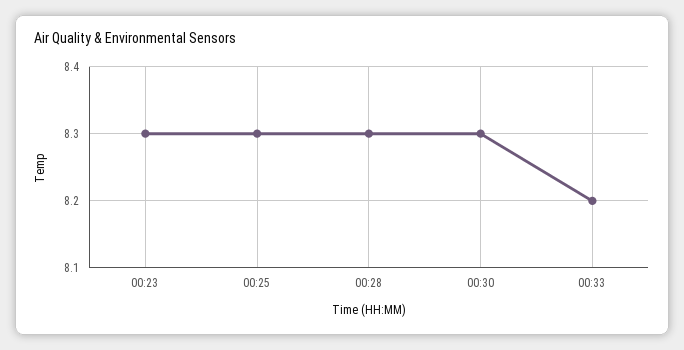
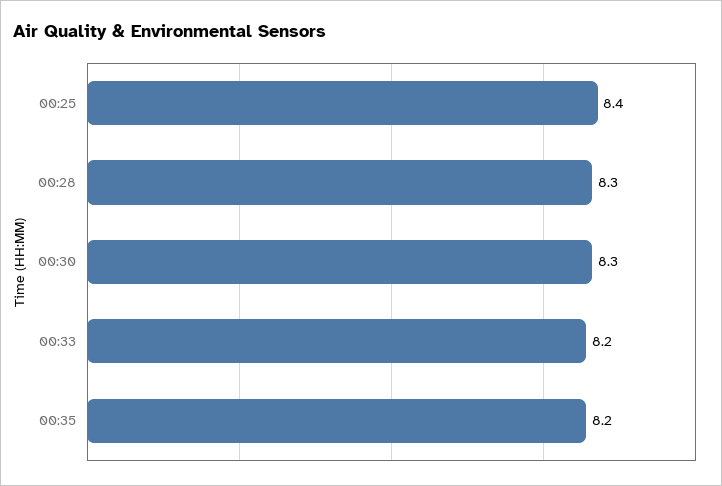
00:23: 8.3 -> none
00:25: 8.3 -> 8.4
00:35: none -> 8.2

